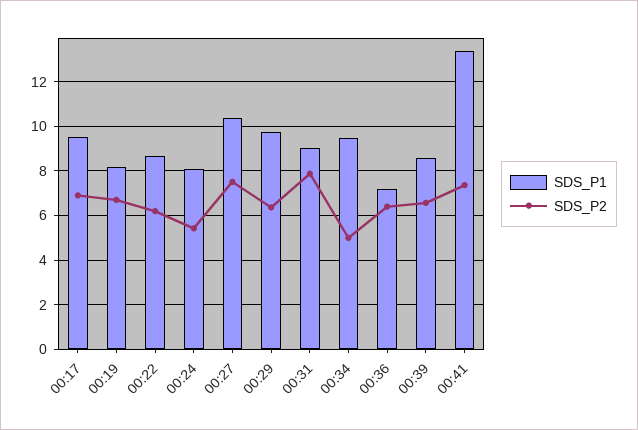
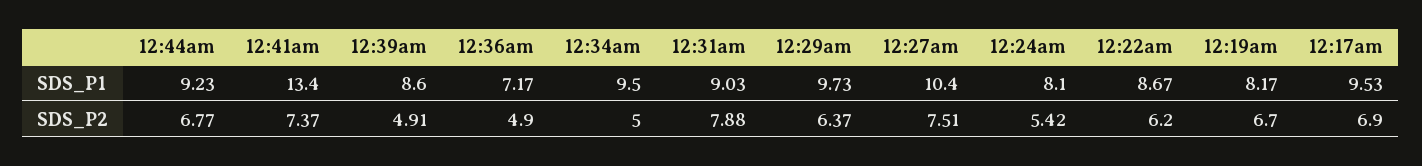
SDS_P2, 00:36: 6.5 -> 4.9
SDS_P2, 00:39: 6.5 -> 4.91
SDS_P1, 12:44am: none -> 9.23
SDS_P2, 12:44am: none -> 6.77

